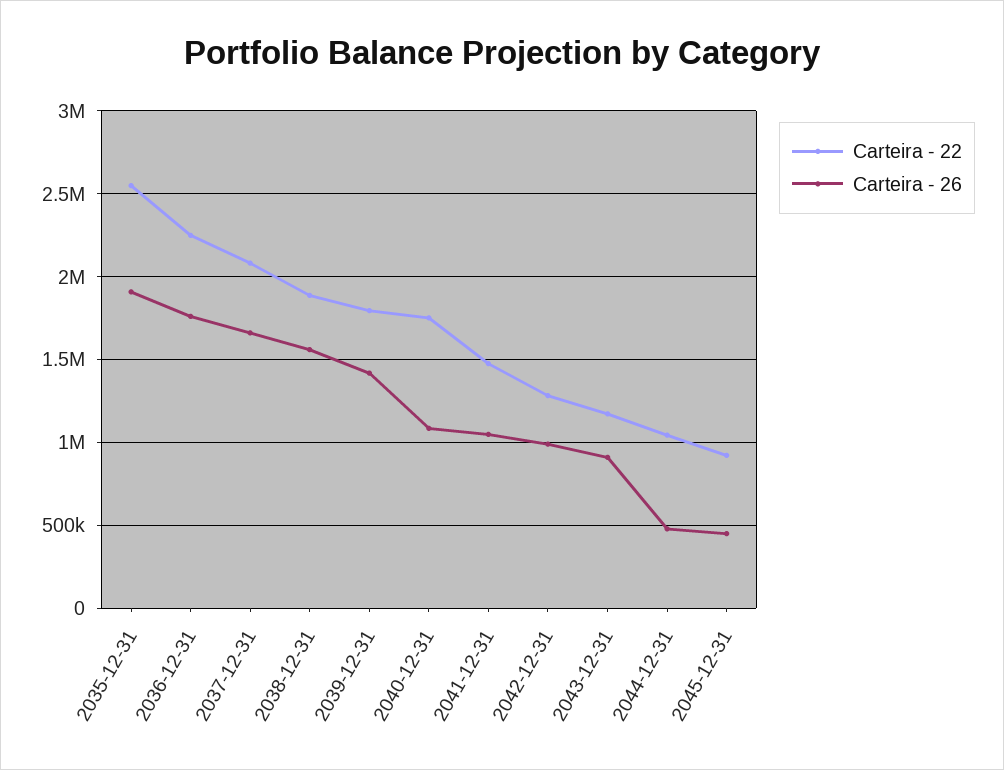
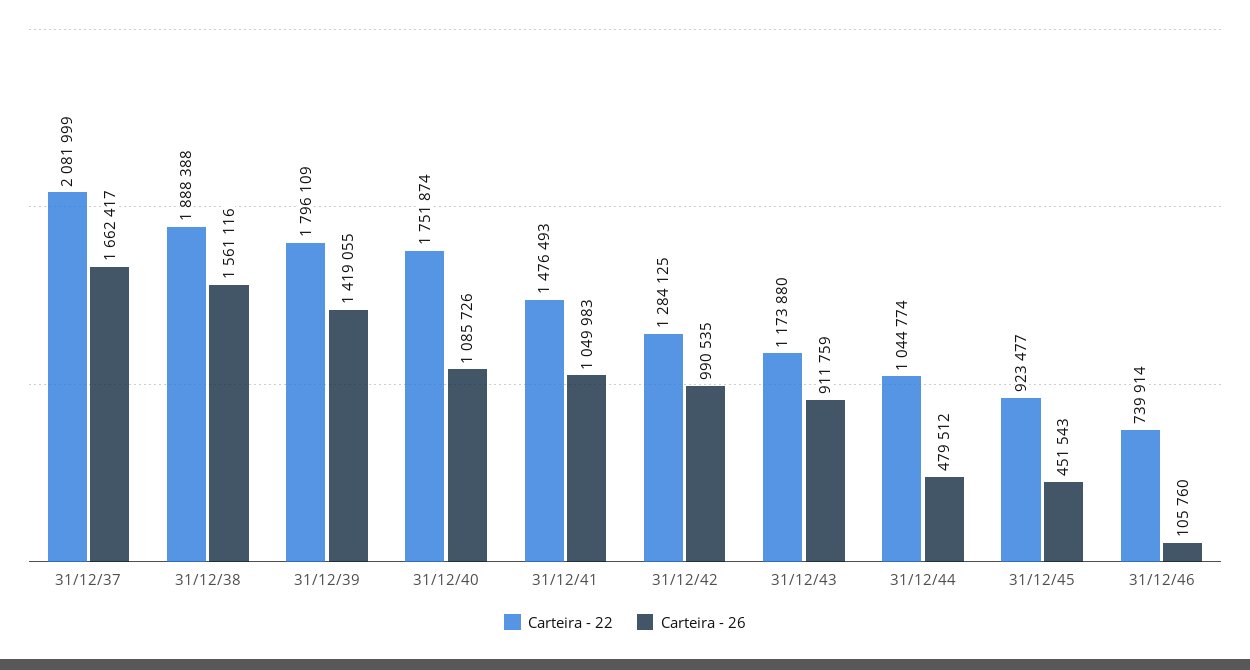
Carteira - 22, 2035-12-31: 2550000 -> none
Carteira - 26, 2035-12-31: 1900000 -> none
Carteira - 22, 2036-12-31: 2250000 -> none
Carteira - 26, 2036-12-31: 1750000 -> none
Carteira - 22, 31/12/46: none -> 739914
Carteira - 26, 31/12/46: none -> 105760

